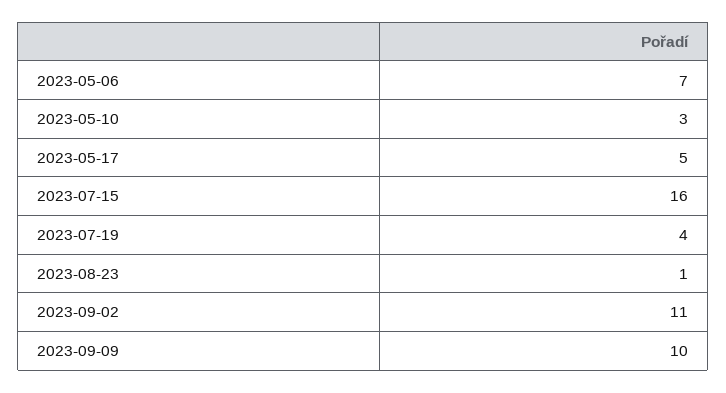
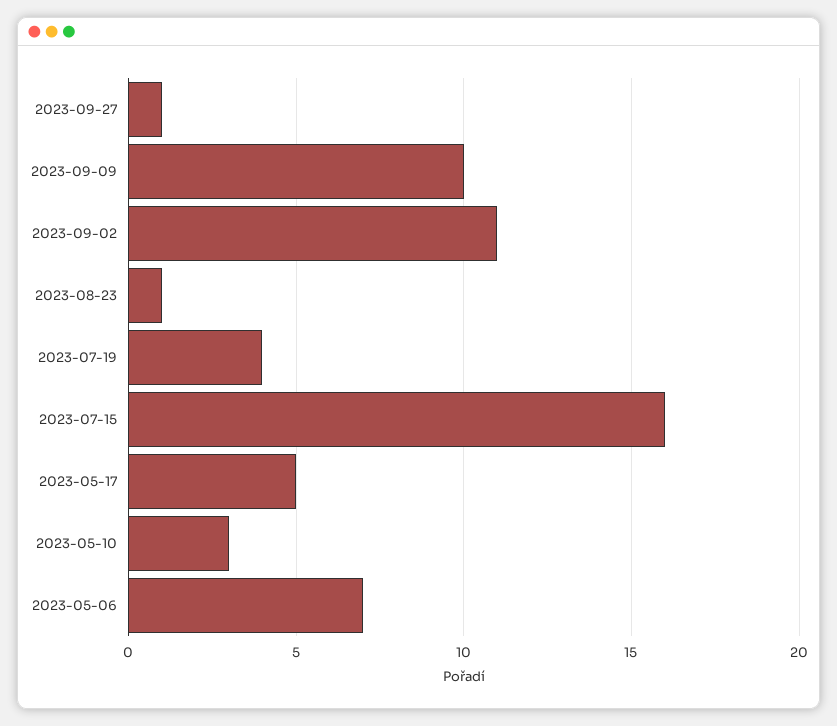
2023-09-27: none -> 1

